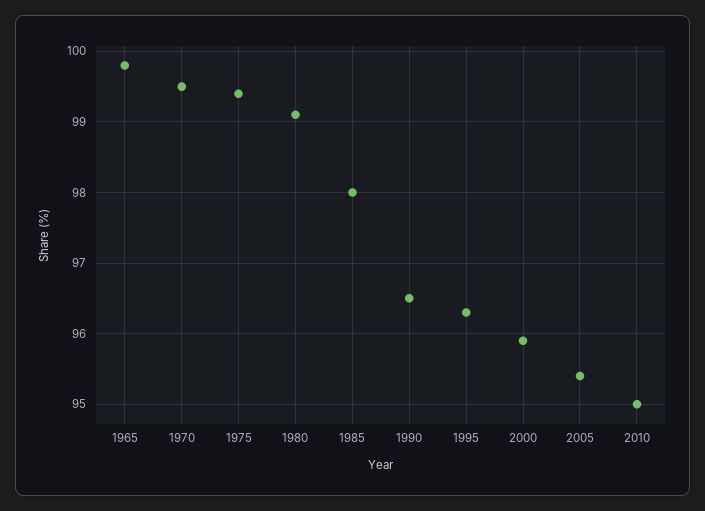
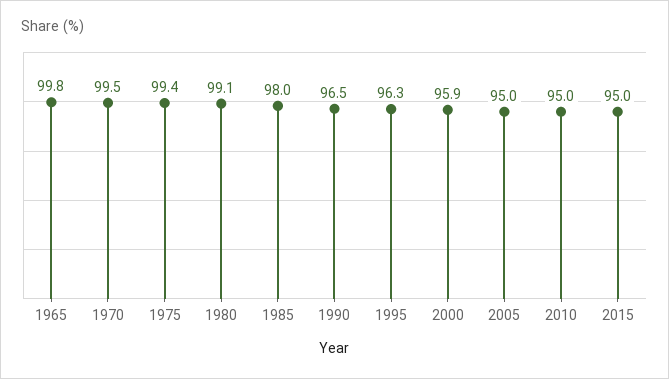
2005: 95.4 -> 95
2015: none -> 95

